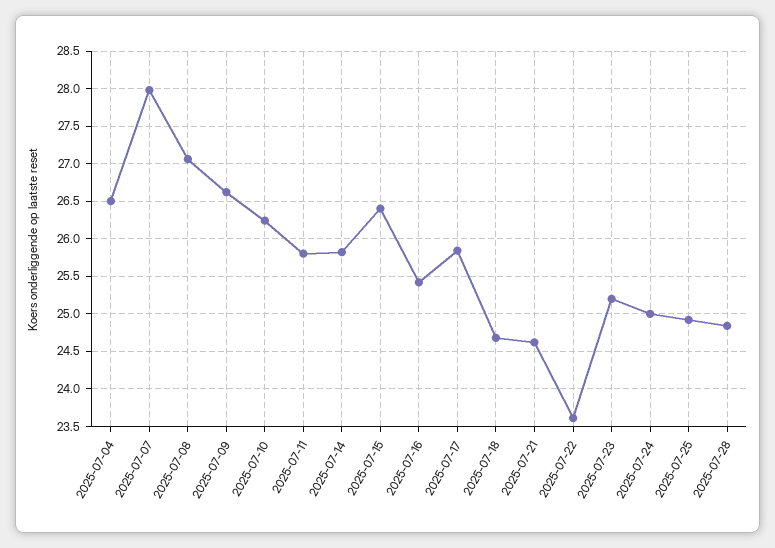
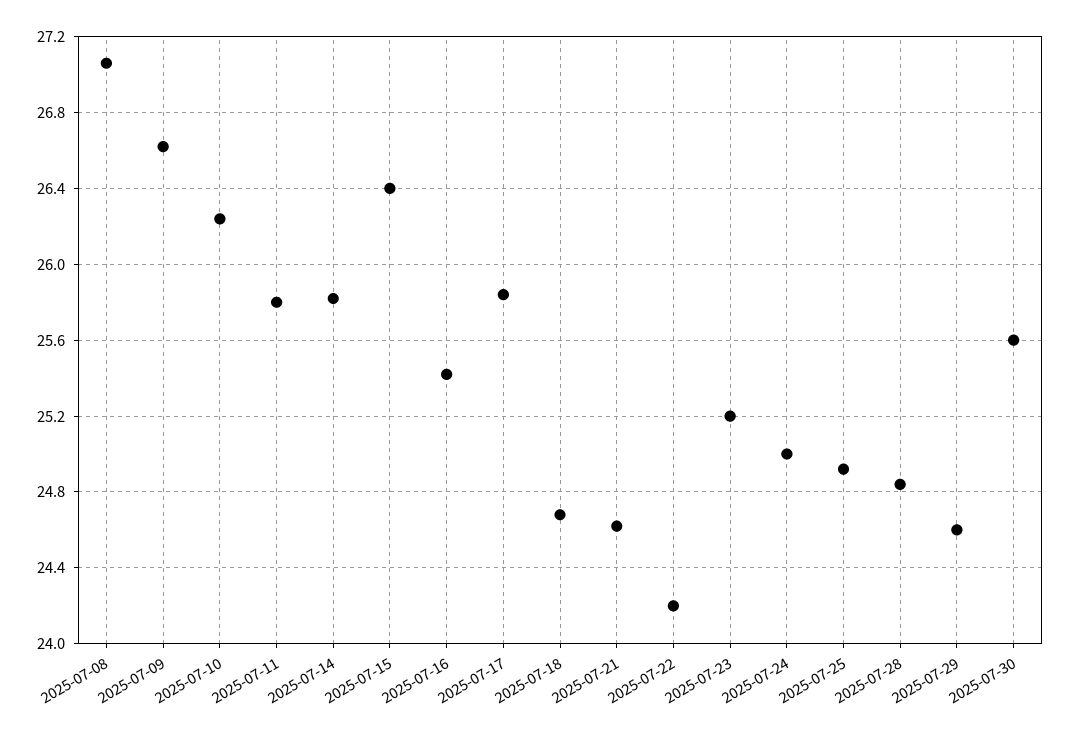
2025-07-04: 26.5 -> none
2025-07-07: 28 -> none
2025-07-22: 23.6 -> 24.2
2025-07-29: none -> 24.6
2025-07-30: none -> 25.6

